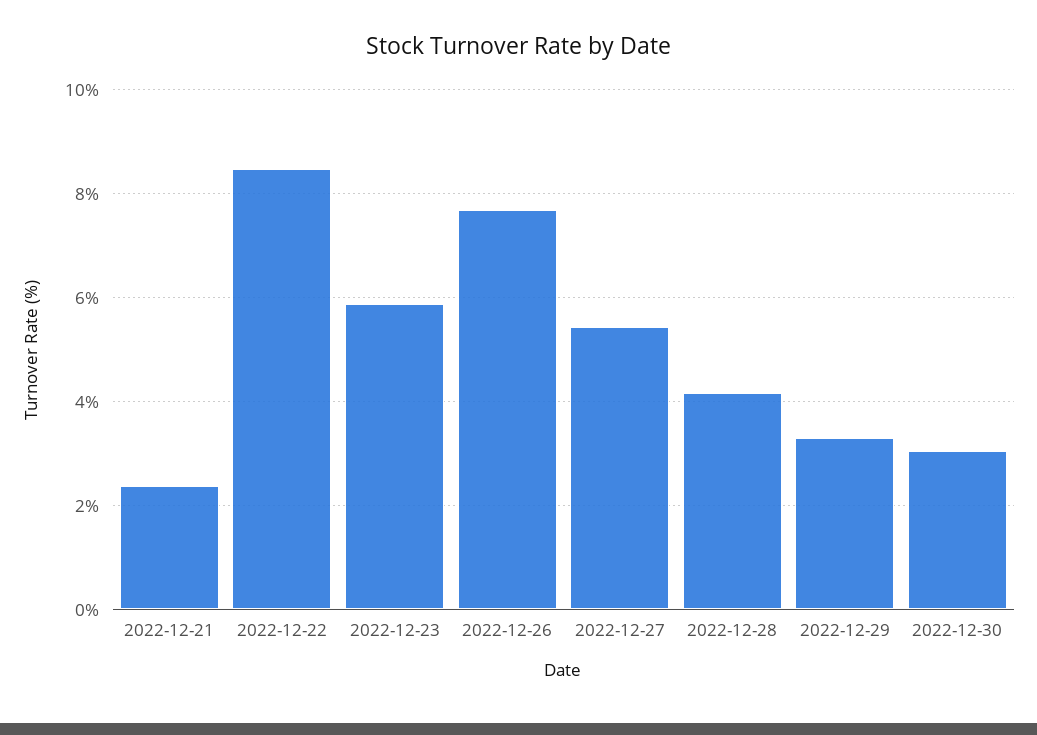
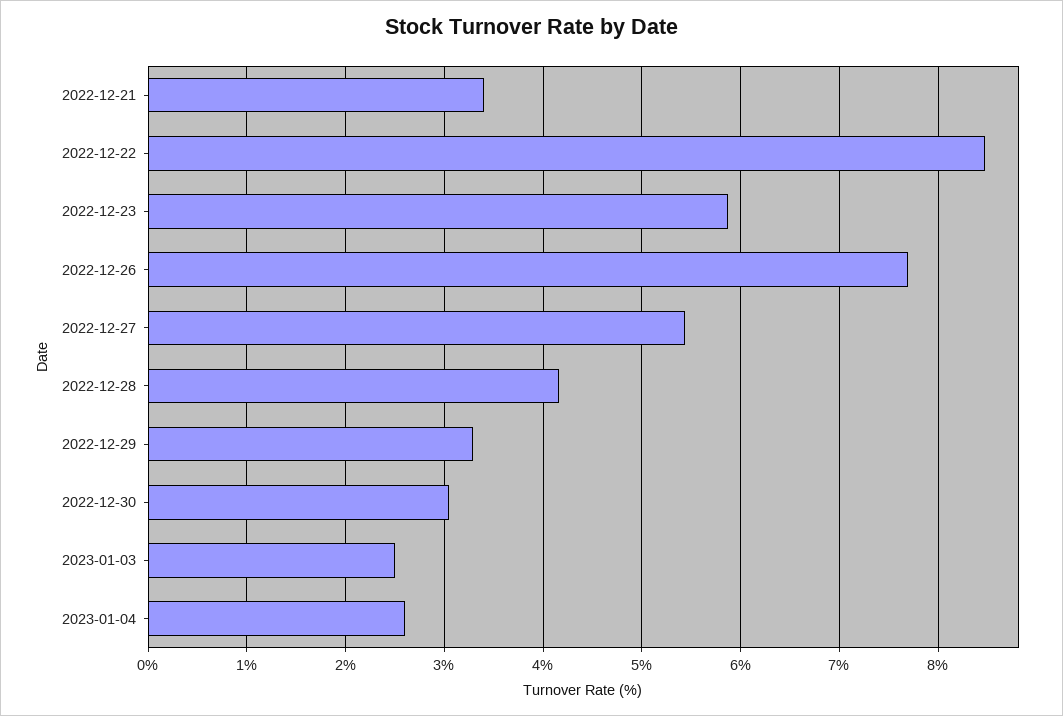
2022-12-21: 2.4 -> 3.4
2023-01-03: none -> 2.5
2023-01-04: none -> 2.6

